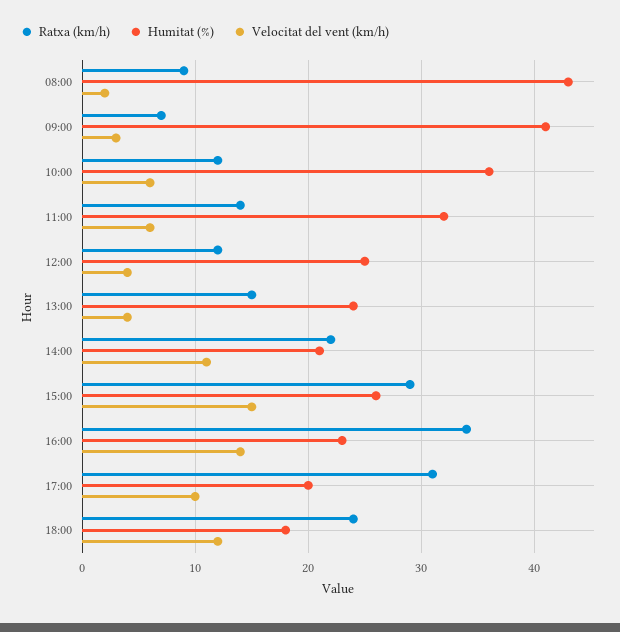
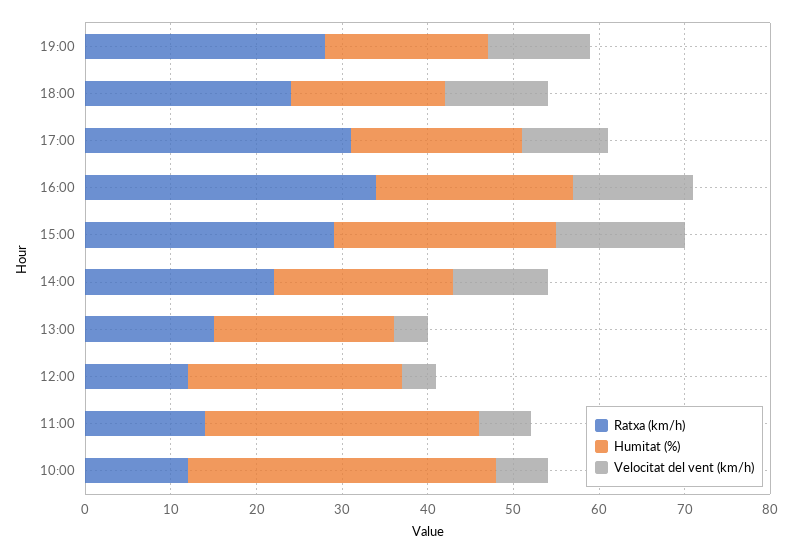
Ratxa (km/h), 08:00: 9 -> none
Humitat (%), 08:00: 43 -> none
Velocitat del vent (km/h), 08:00: 2 -> none
Ratxa (km/h), 09:00: 7 -> none
Humitat (%), 09:00: 41 -> none
Velocitat del vent (km/h), 09:00: 3 -> none
Humitat (%), 13:00: 24 -> 21
Ratxa (km/h), 19:00: none -> 28
Humitat (%), 19:00: none -> 19
Velocitat del vent (km/h), 19:00: none -> 12

